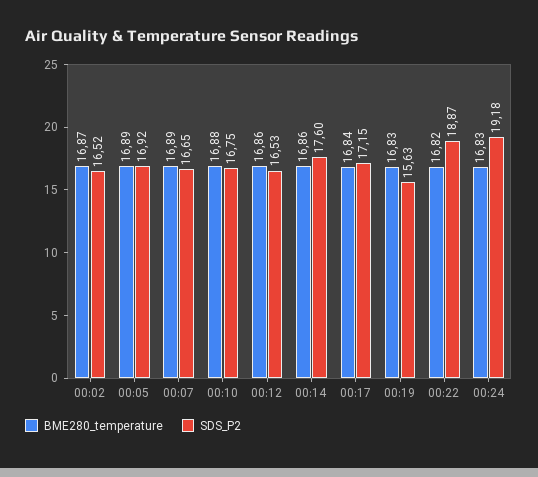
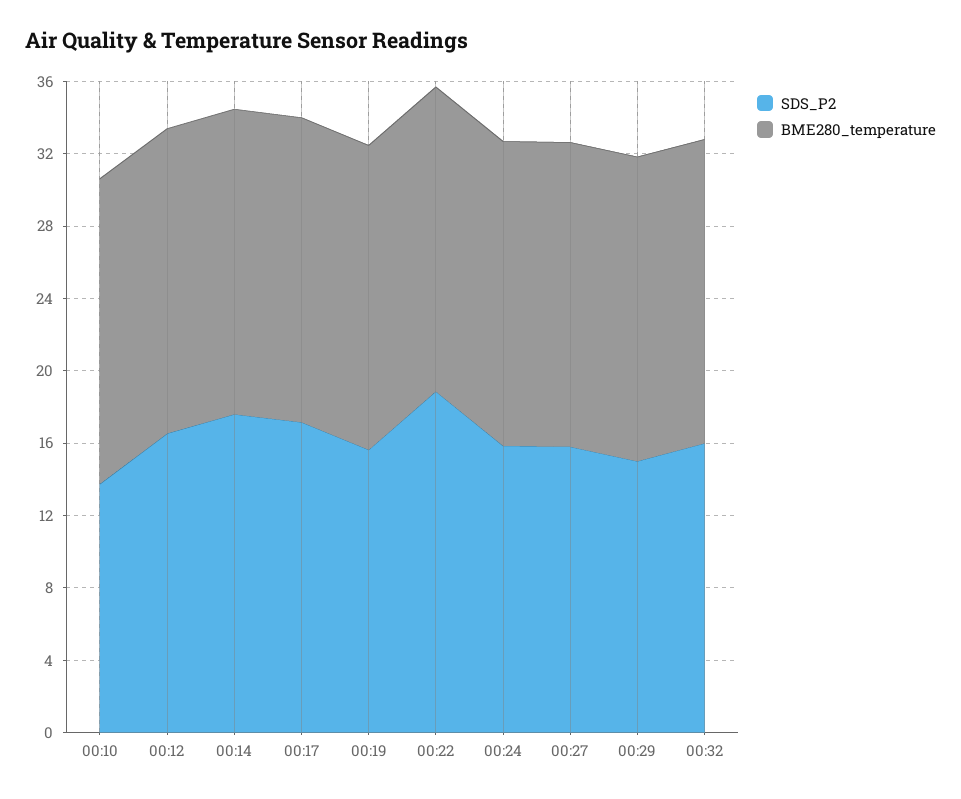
BME280_temperature, 00:02: 16.87 -> none
SDS_P2, 00:02: 16.52 -> none
BME280_temperature, 00:05: 16.89 -> none
SDS_P2, 00:05: 16.92 -> none
BME280_temperature, 00:07: 16.89 -> none
SDS_P2, 00:07: 16.65 -> none
SDS_P2, 00:10: 16.75 -> 14
SDS_P2, 00:24: 19.18 -> 16
SDS_P2, 00:27: none -> 16
BME280_temperature, 00:27: none -> 17
SDS_P2, 00:29: none -> 15
BME280_temperature, 00:29: none -> 17
SDS_P2, 00:32: none -> 16
BME280_temperature, 00:32: none -> 17

